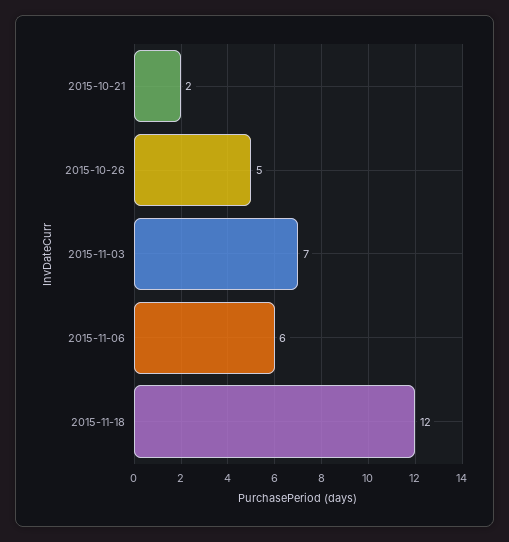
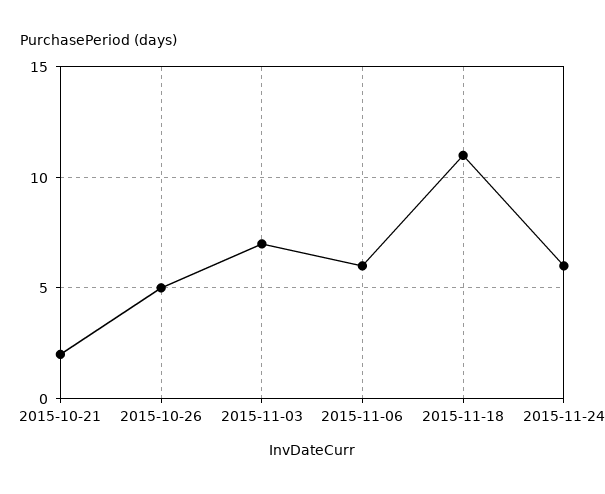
2015-11-18: 12 -> 11
2015-11-24: none -> 6

